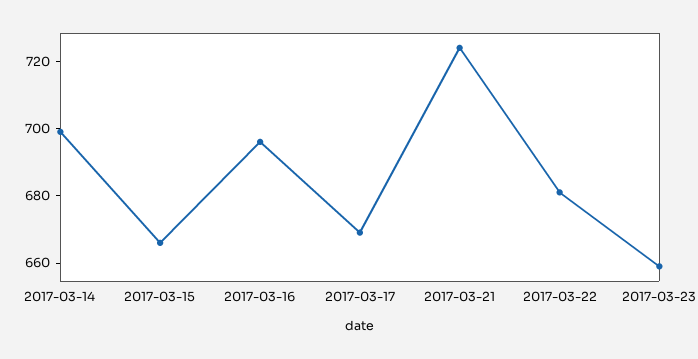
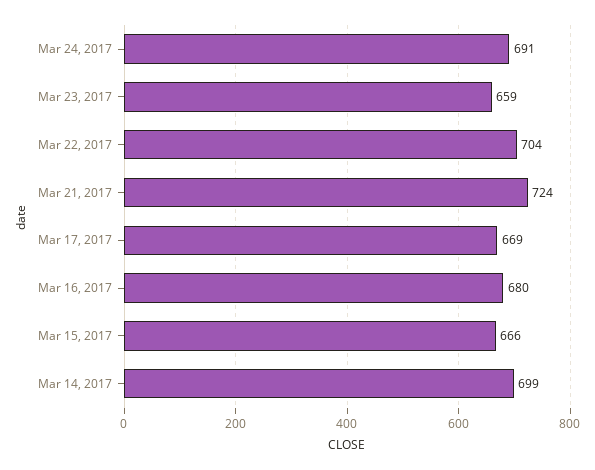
2017-03-16: 695 -> 680
2017-03-22: 680 -> 704
Mar 24, 2017: none -> 691

